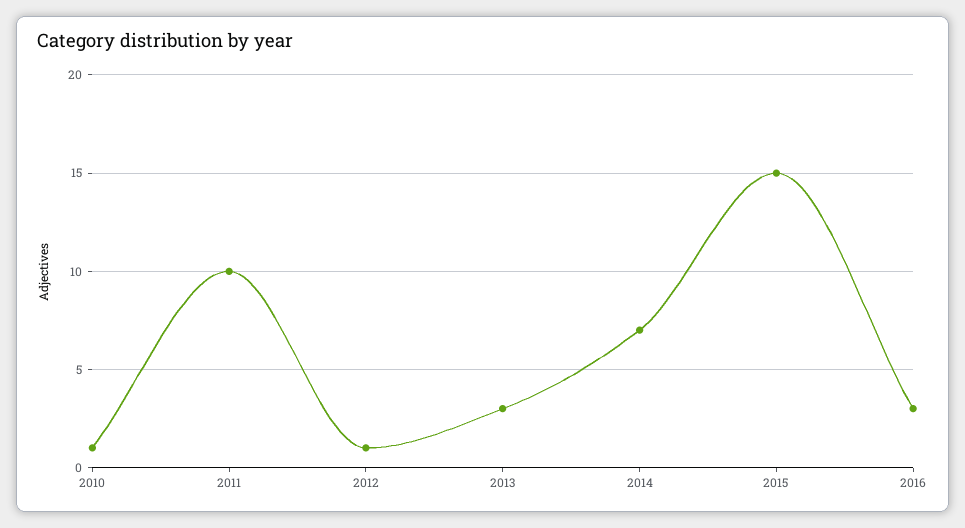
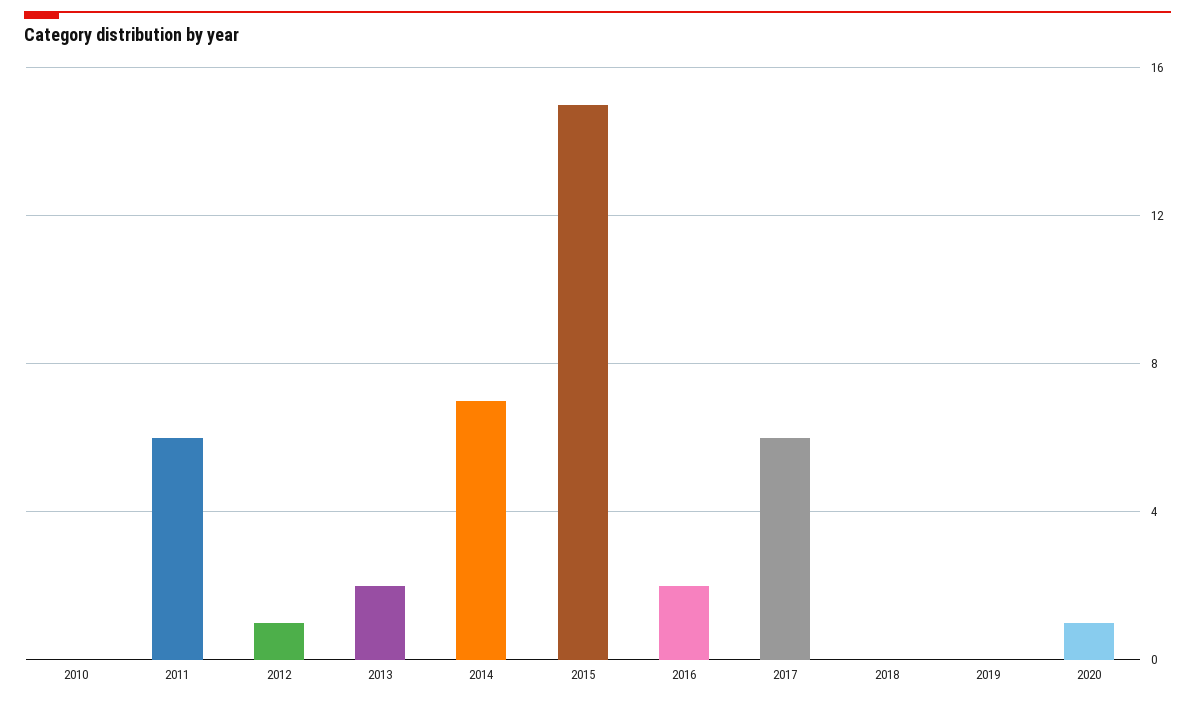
2010: 1 -> 0
2011: 10 -> 6
2013: 3 -> 2
2016: 3 -> 2
2017: none -> 6
2018: none -> 0
2019: none -> 0
2020: none -> 1

